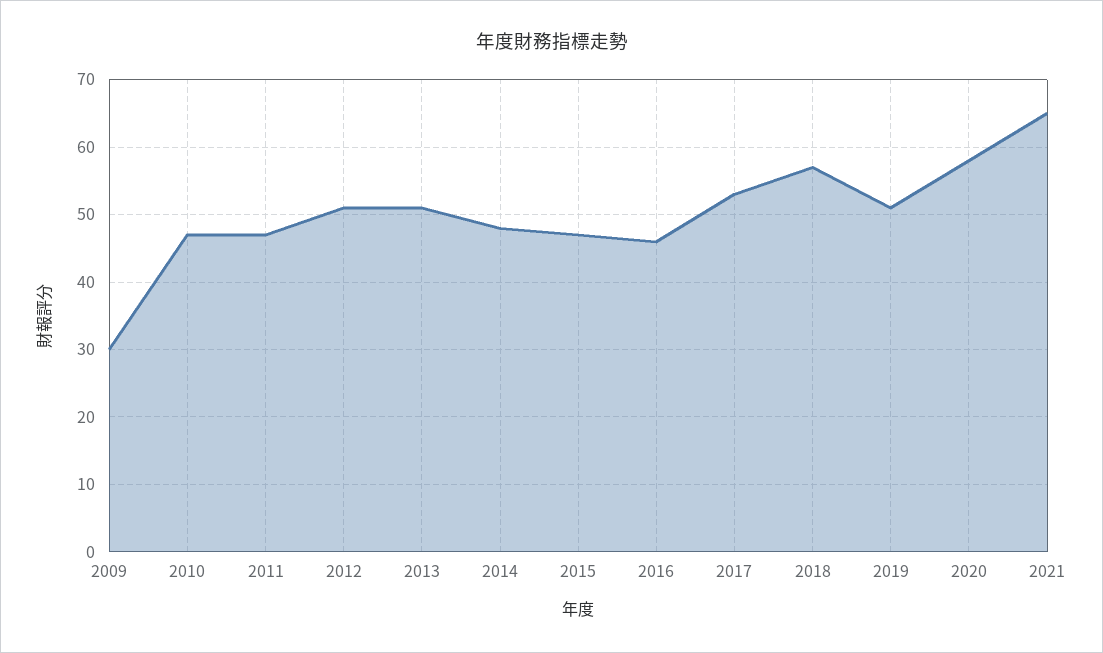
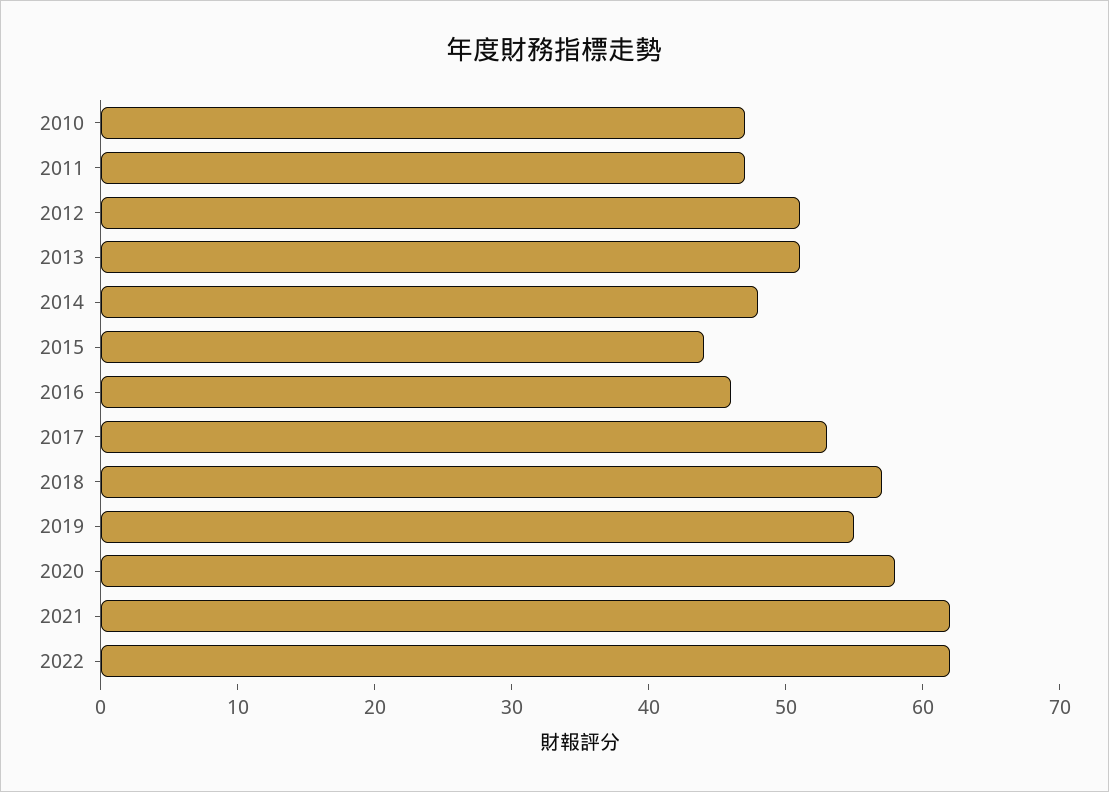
2009: 30 -> none
2015: 47 -> 44
2019: 51 -> 55
2021: 65 -> 62
2022: none -> 62

